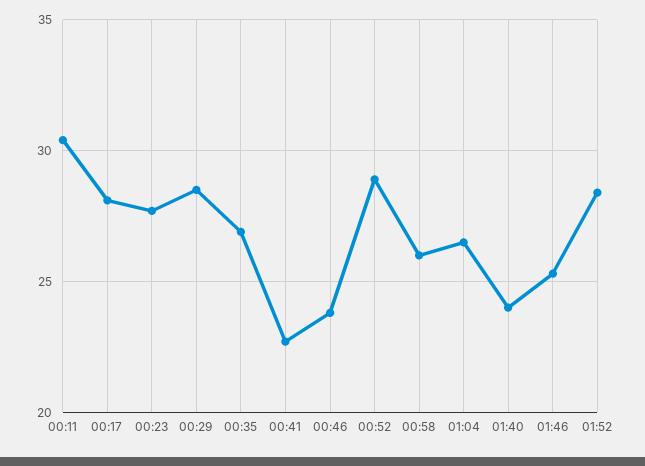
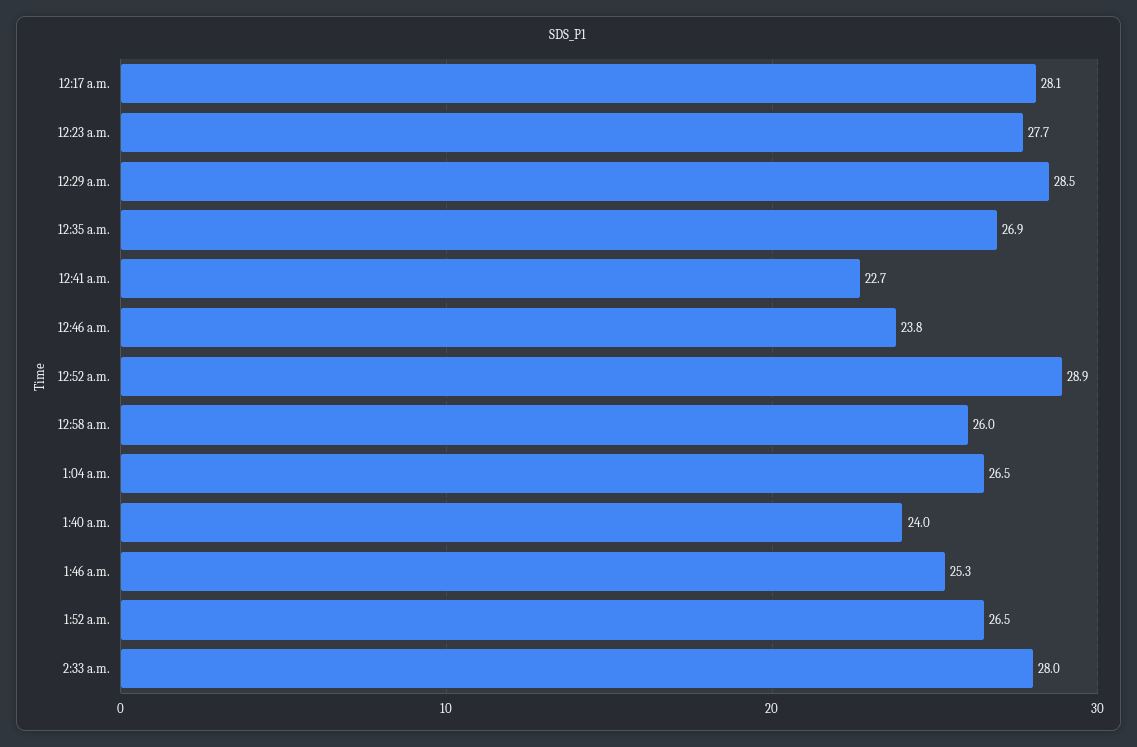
00:11: 30.5 -> none
01:52: 28.5 -> 26.5
2:33 a.m.: none -> 28

